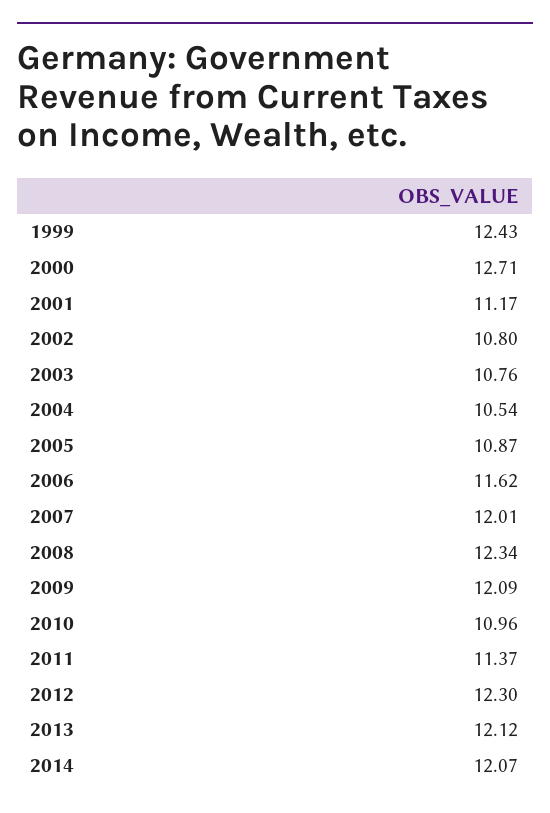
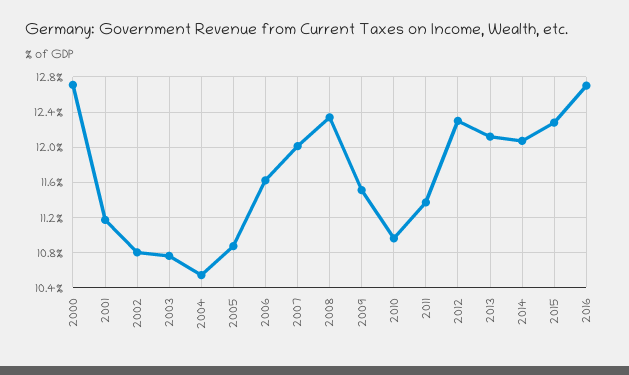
1999: 12.43 -> none
2009: 12.09 -> 11.5
2015: none -> 12.3
2016: none -> 12.7

